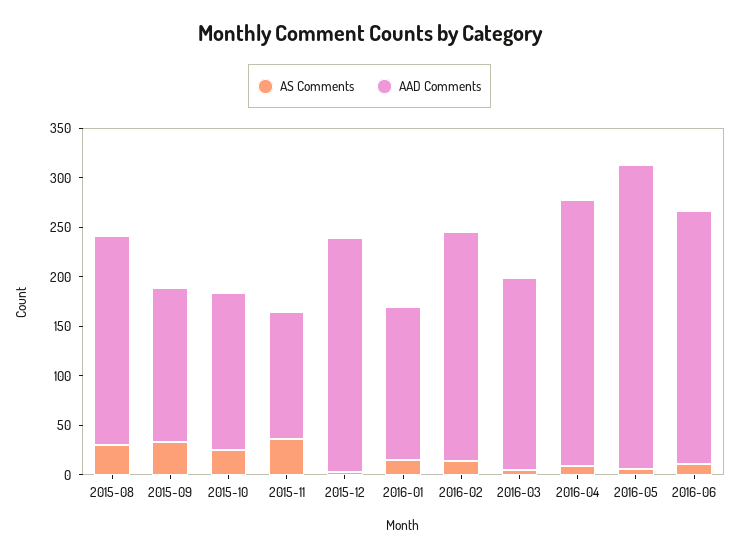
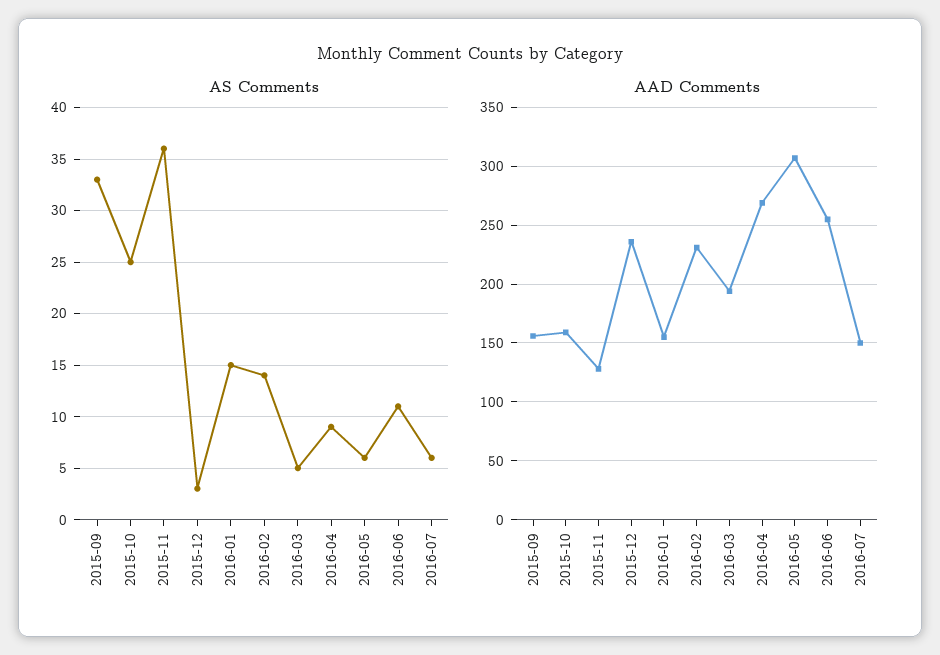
AS Comments, 2015-08: 30 -> none
AAD Comments, 2015-08: 210 -> none
AS Comments, 2016-07: none -> 6
AAD Comments, 2016-07: none -> 150

